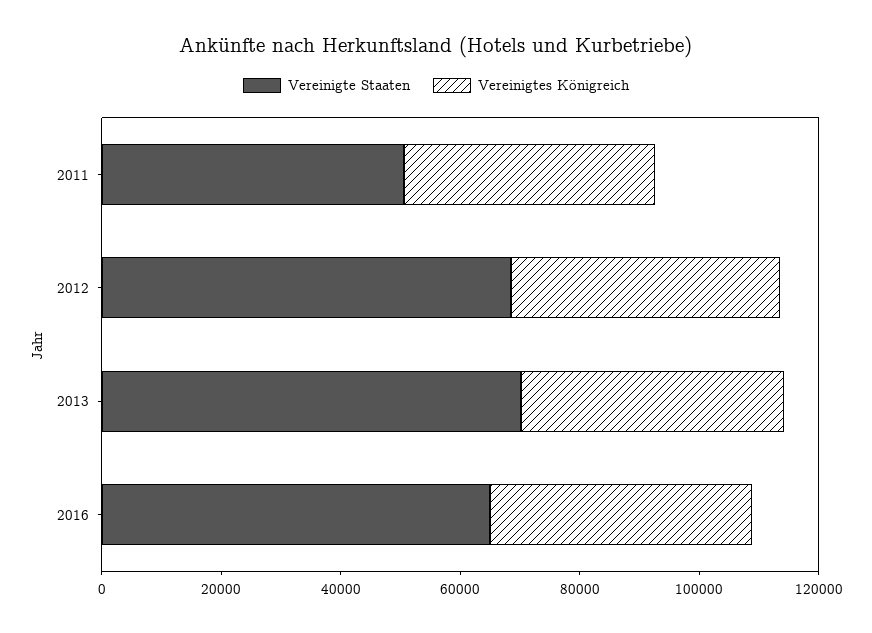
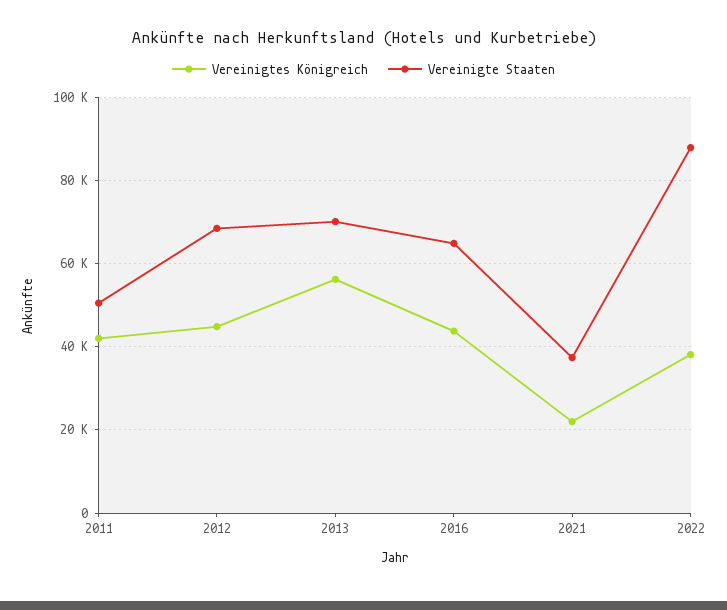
Vereinigtes Königreich, 2013: 45000 -> 56000
Vereinigtes Königreich, 2021: none -> 22000
Vereinigte Staaten, 2021: none -> 38000
Vereinigtes Königreich, 2022: none -> 38000
Vereinigte Staaten, 2022: none -> 88000

